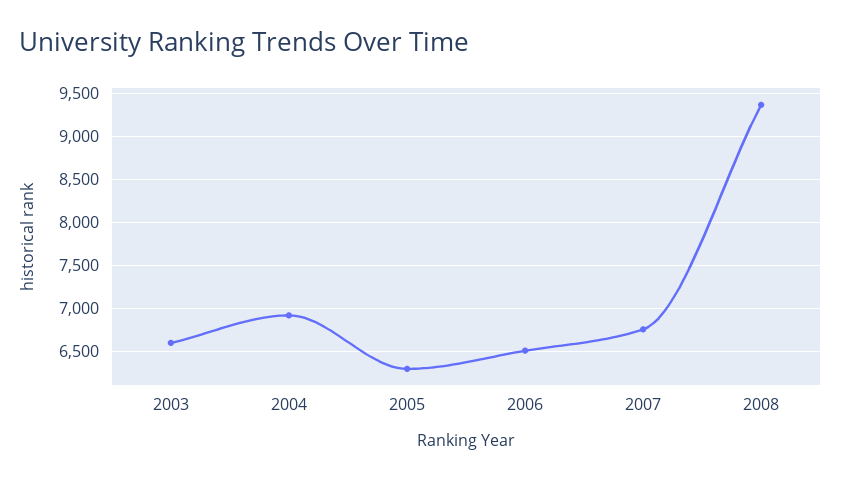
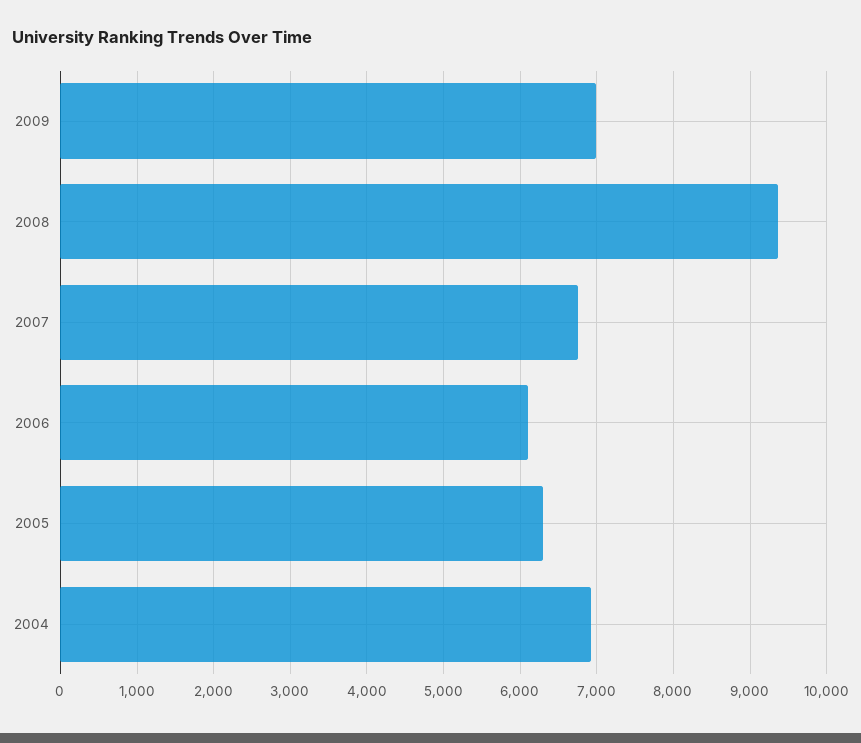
2003: 6600 -> none
2006: 6500 -> 6100
2009: none -> 7000

